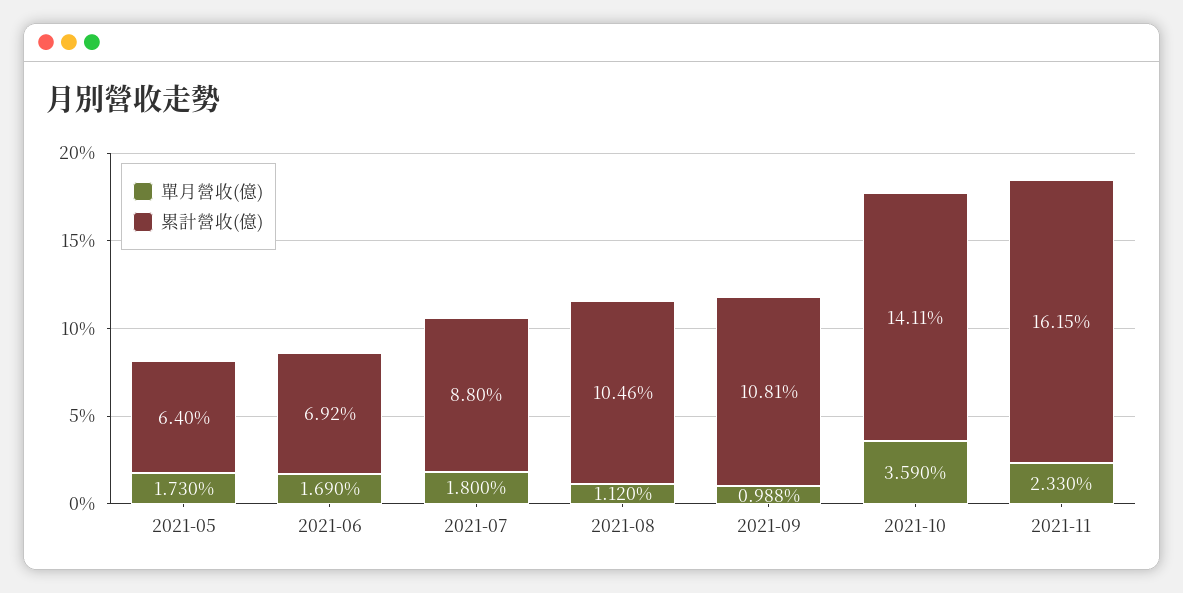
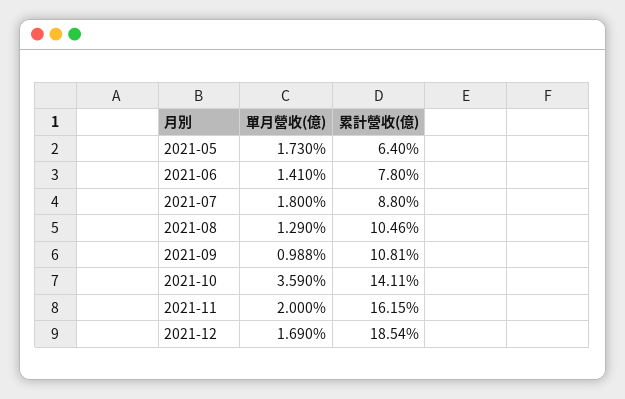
單月營收(億), 2021-06: 1.69 -> 1.41
累計營收(億), 2021-06: 6.92 -> 7.8
單月營收(億), 2021-08: 1.12 -> 1.29
單月營收(億), 2021-11: 2.33 -> 2
單月營收(億), 2021-12: none -> 1.69
累計營收(億), 2021-12: none -> 18.54

